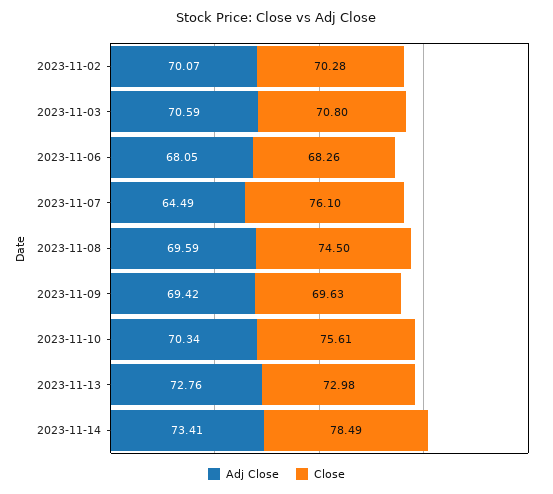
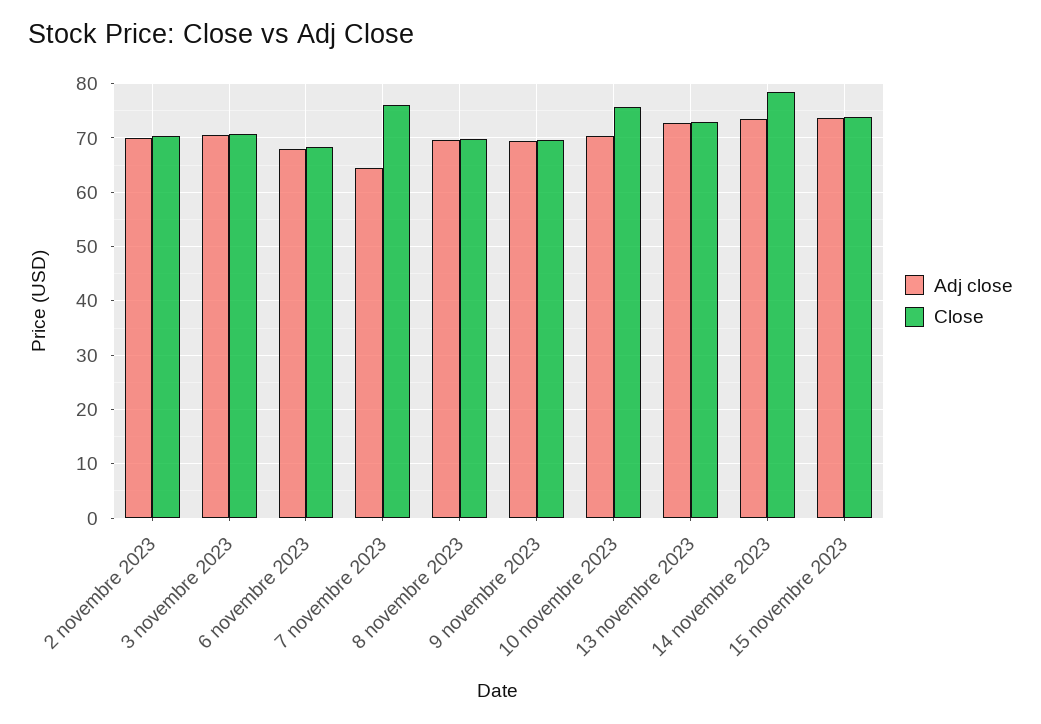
Close, 2023-11-08: 74.5 -> 70
Adj Close, 15 novembre 2023: none -> 74
Close, 15 novembre 2023: none -> 74

